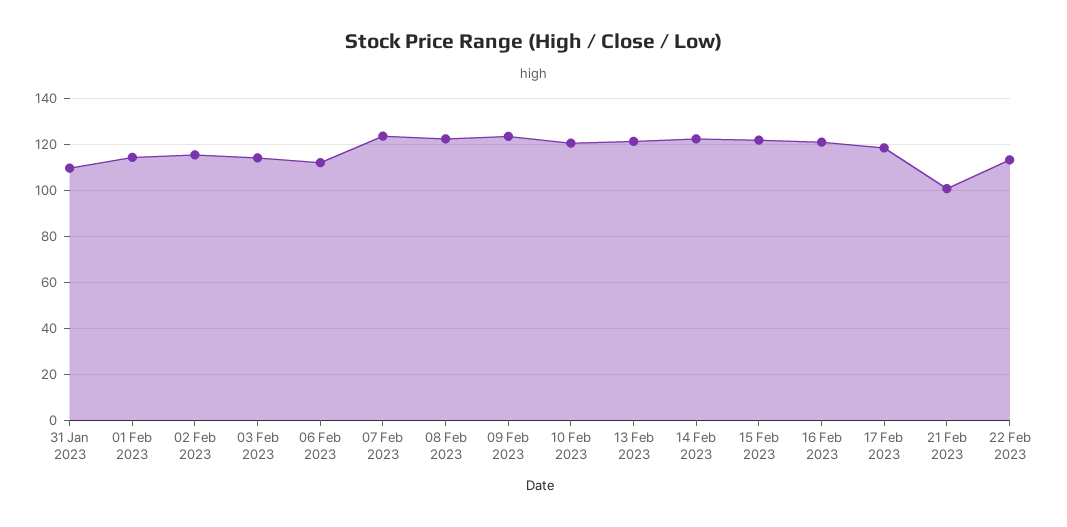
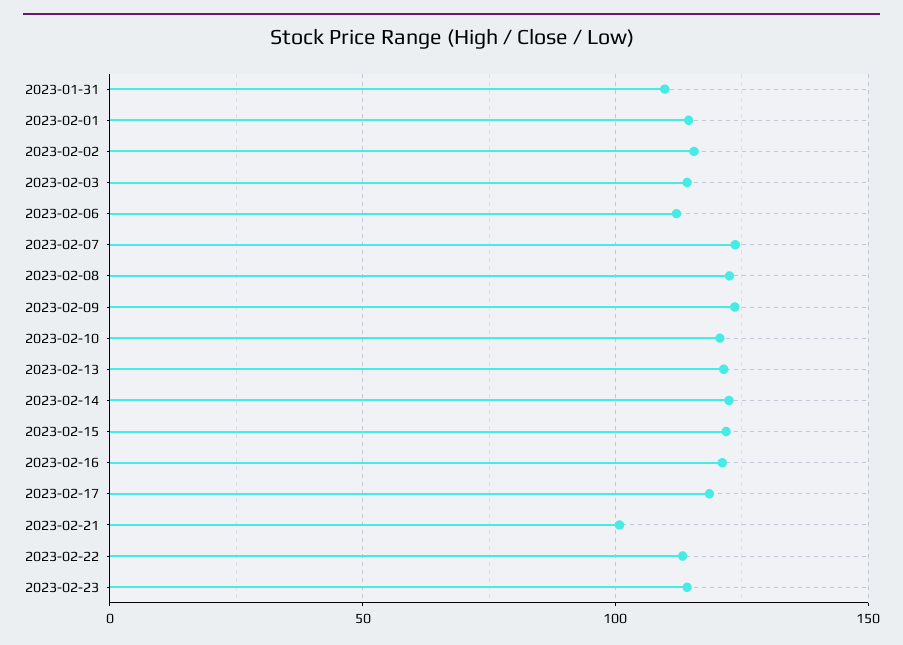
2023-02-23: none -> 115

